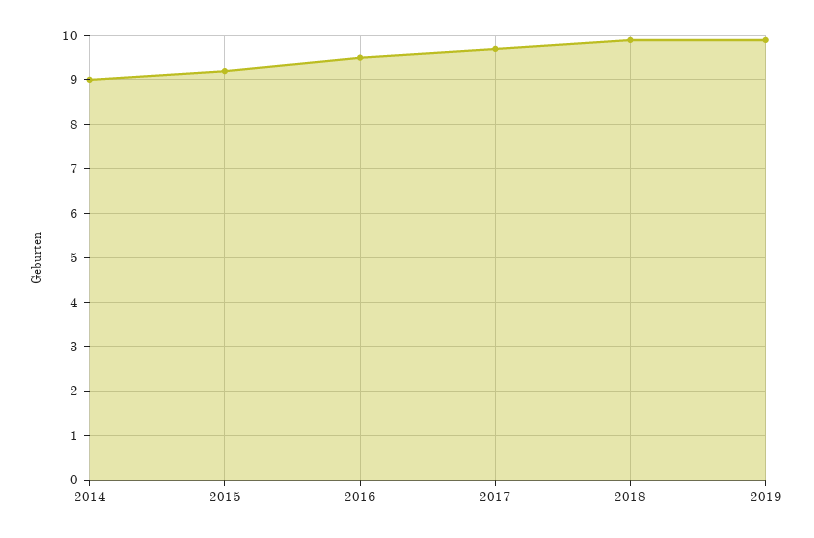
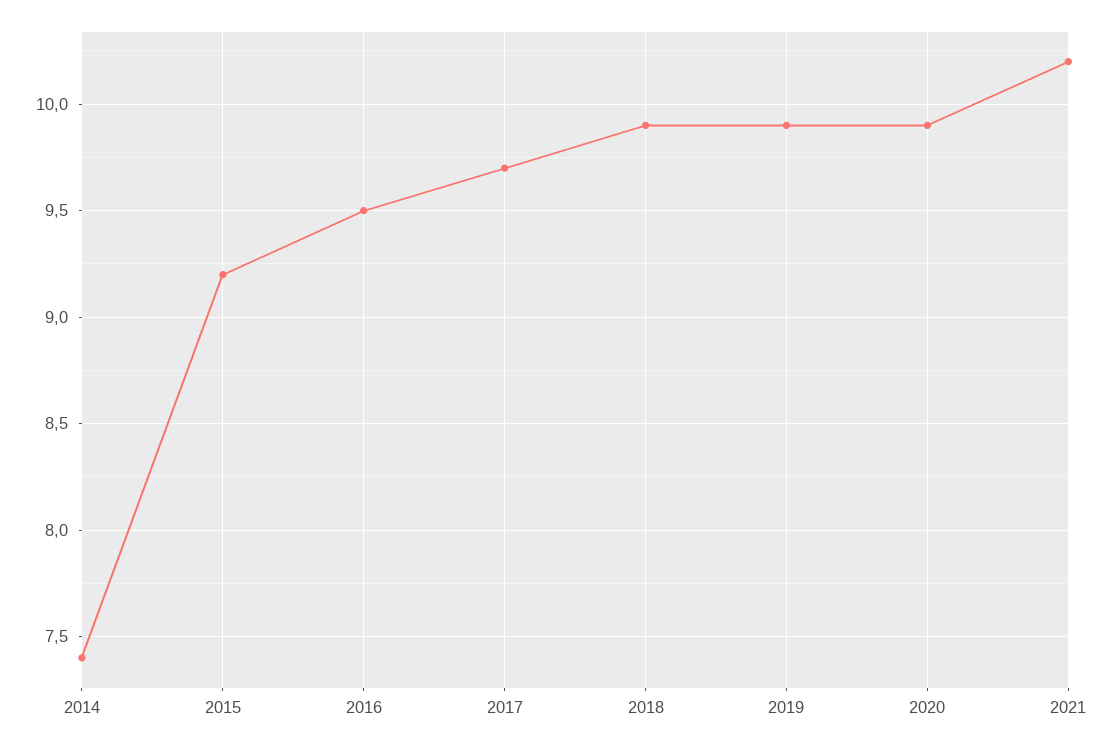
2014: 9 -> 7.4
2020: none -> 9.9
2021: none -> 10.2

